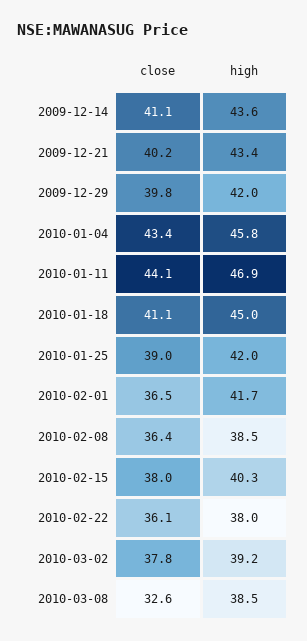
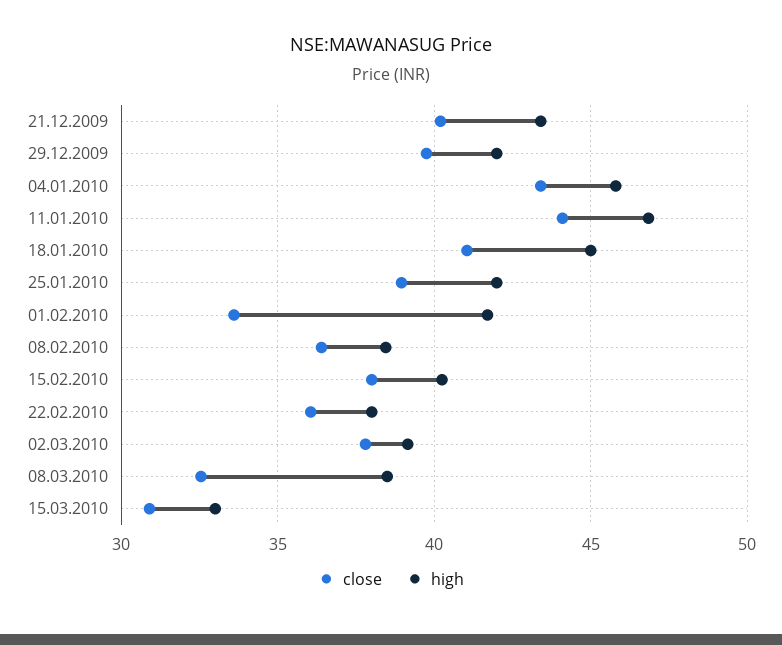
close, 2009-12-14: 41.1 -> none
high, 2009-12-14: 43.6 -> none
close, 2010-02-01: 36.5 -> 33.5
close, 15.03.2010: none -> 31
high, 15.03.2010: none -> 33

